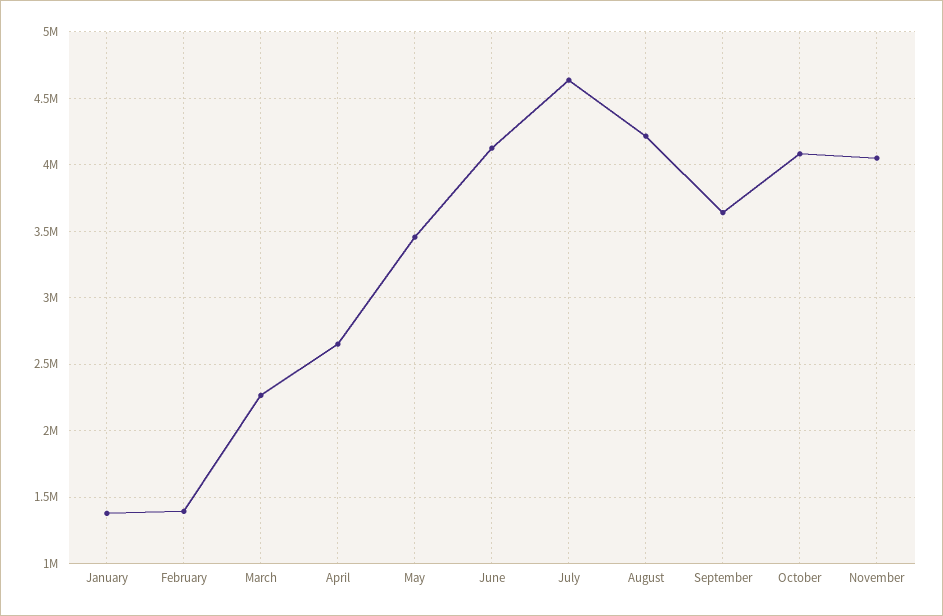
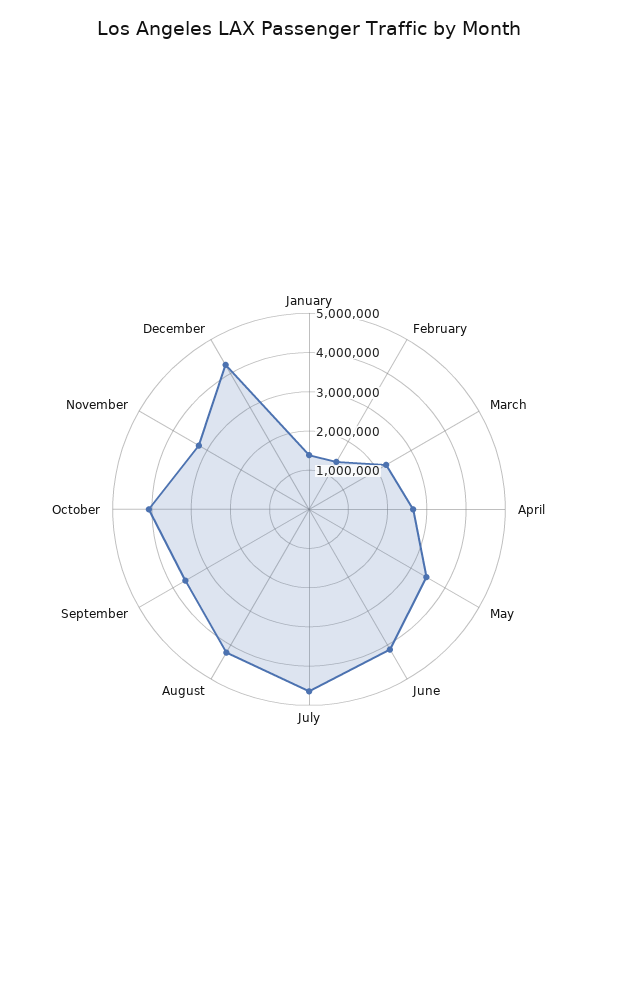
November: 4050000 -> 3250000
December: none -> 4250000

